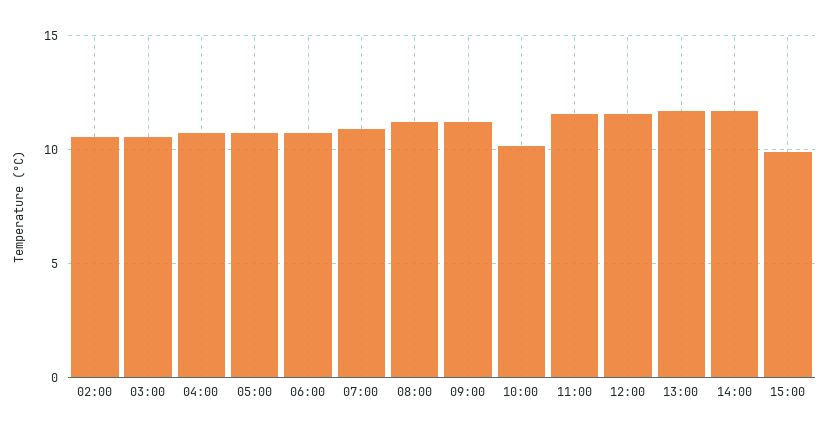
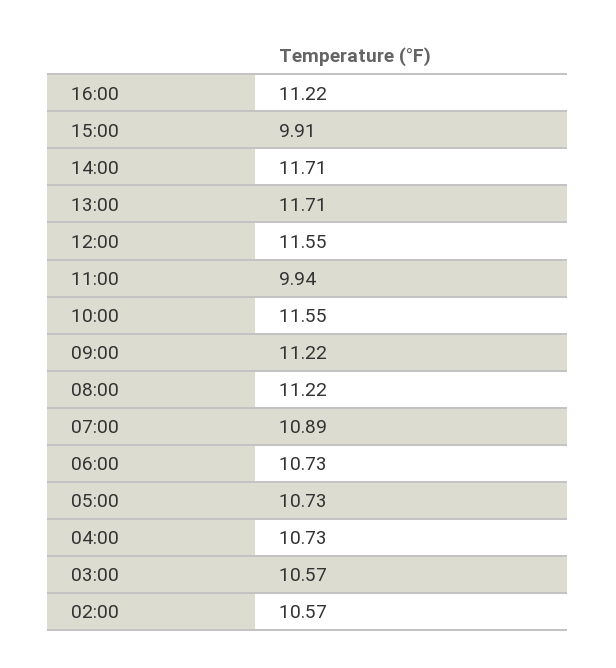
10:00: 10 -> 11.55
11:00: 11.5 -> 9.94
16:00: none -> 11.22

